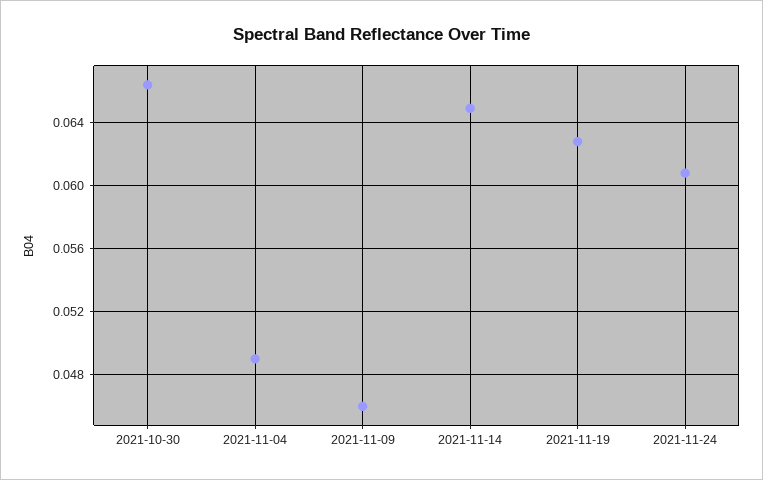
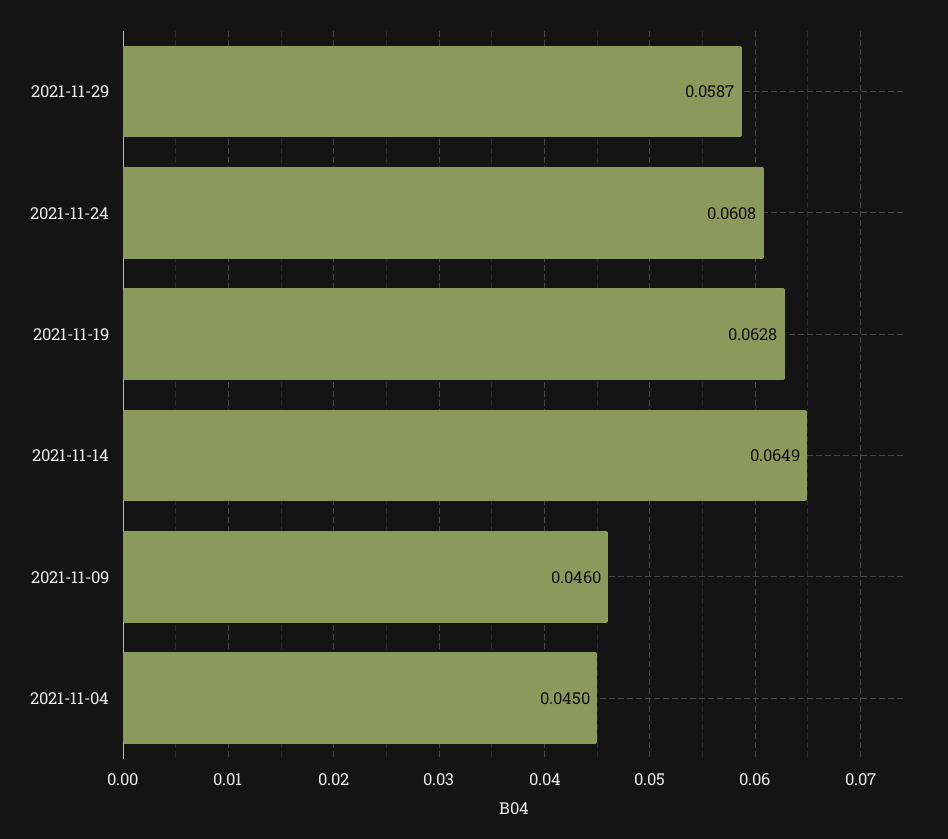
2021-10-30: 0.0665 -> none
2021-11-04: 0.049 -> 0.045
2021-11-29: none -> 0.0587

